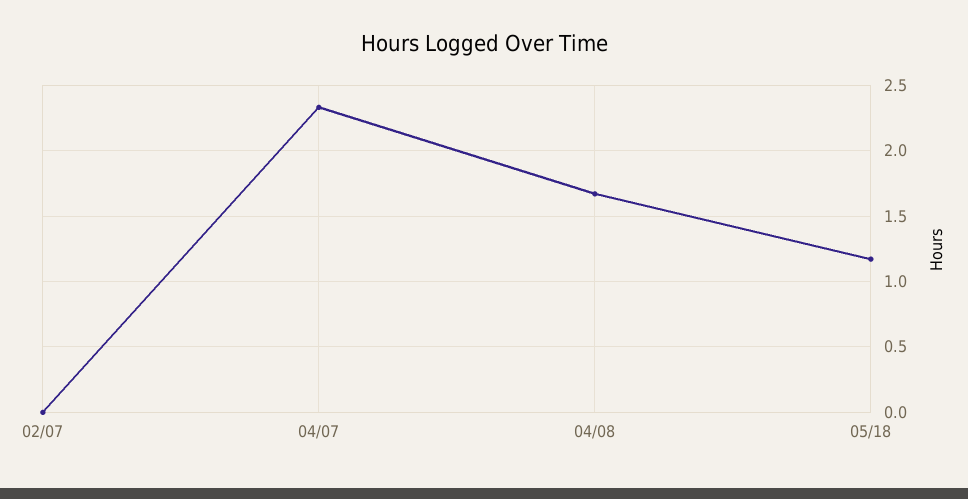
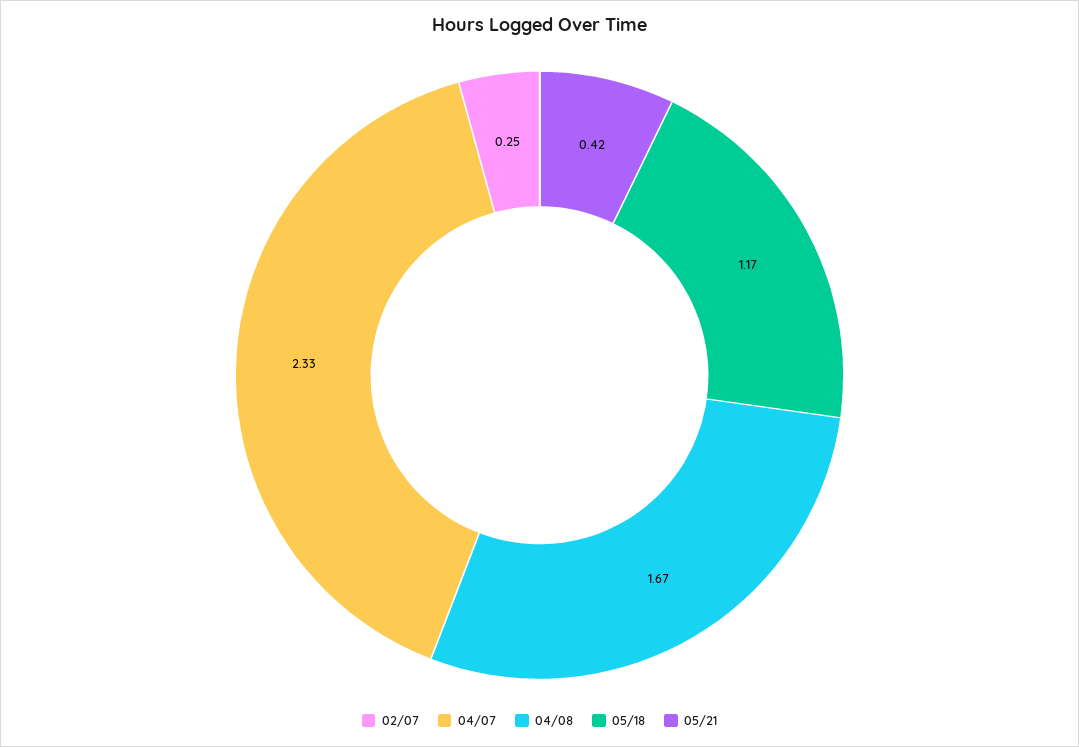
02/07: 0 -> 0.25
05/21: none -> 0.42

